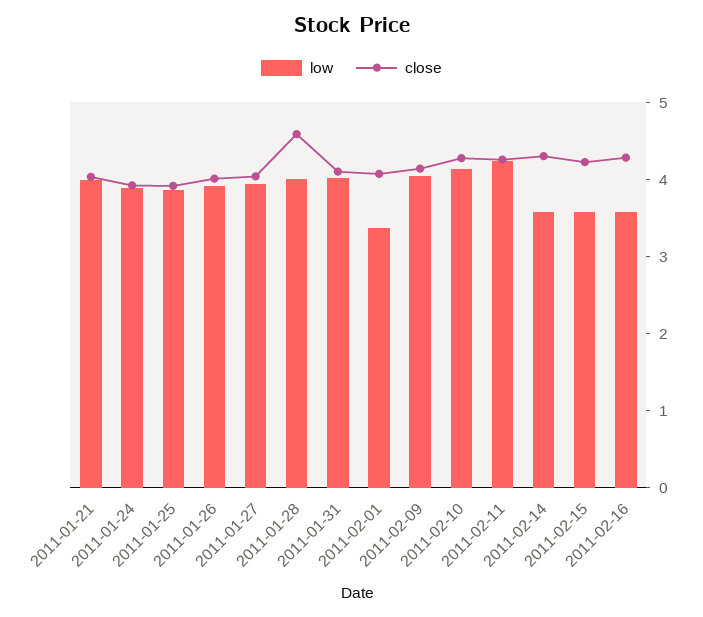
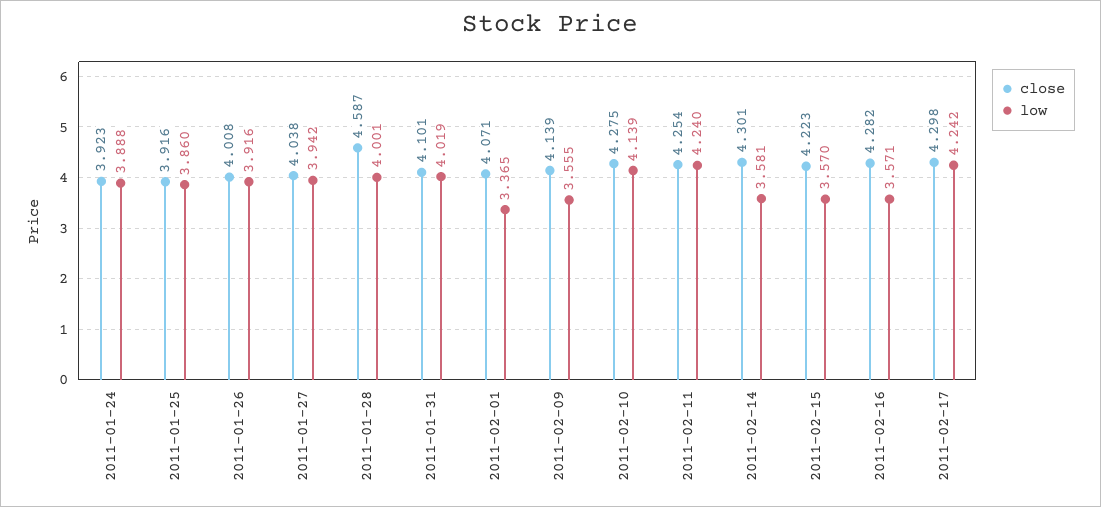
low, 2011-01-21: 4 -> none
close, 2011-01-21: 4 -> none
low, 2011-02-09: 4 -> 3.555
close, 2011-02-17: none -> 4.298
low, 2011-02-17: none -> 4.242

